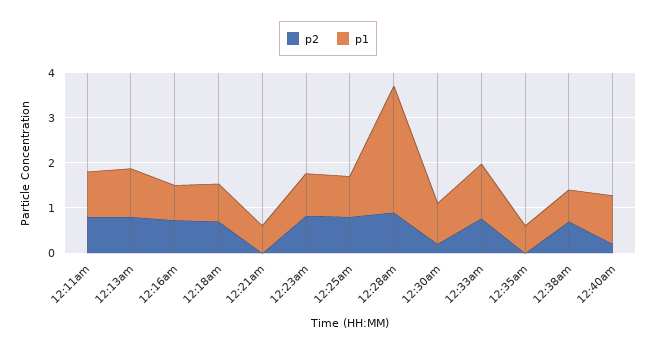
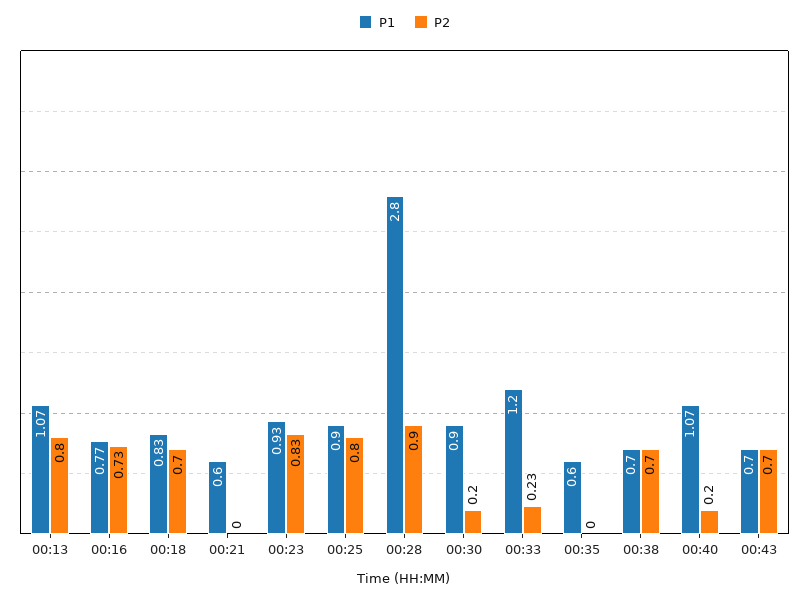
p2, 12:11am: 0.8 -> none
p1, 12:11am: 1 -> none
p2, 12:33am: 0.8 -> 0.23
p1, 00:43: none -> 0.7
p2, 00:43: none -> 0.7

